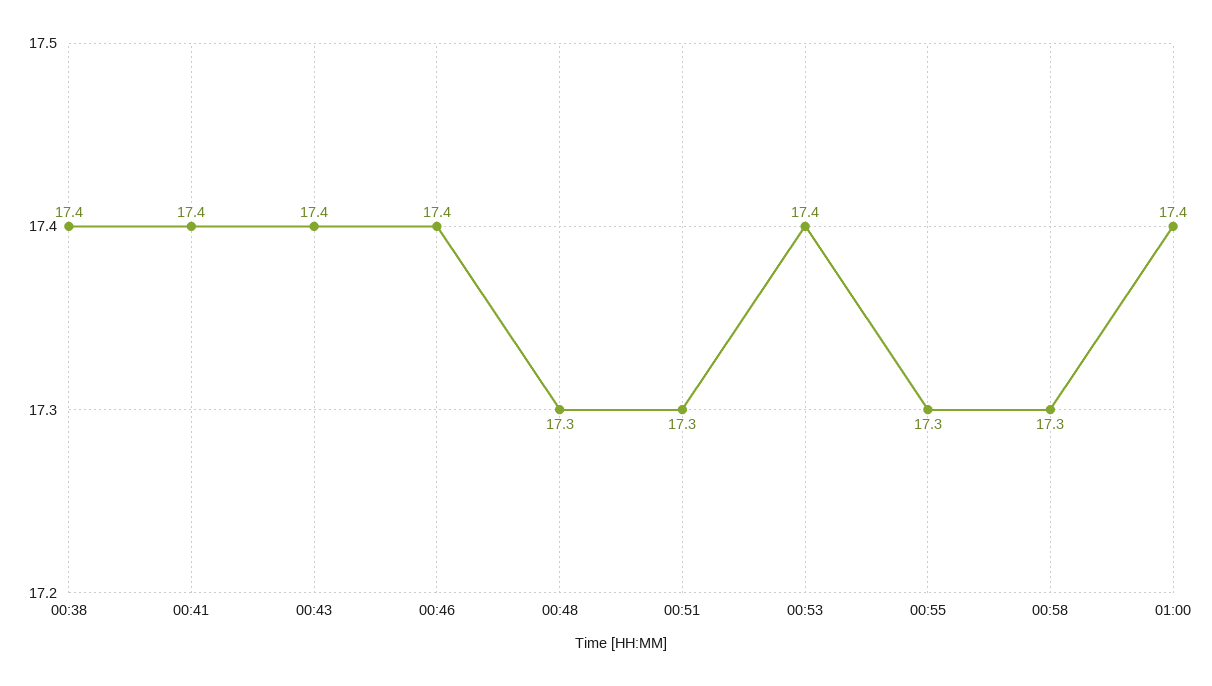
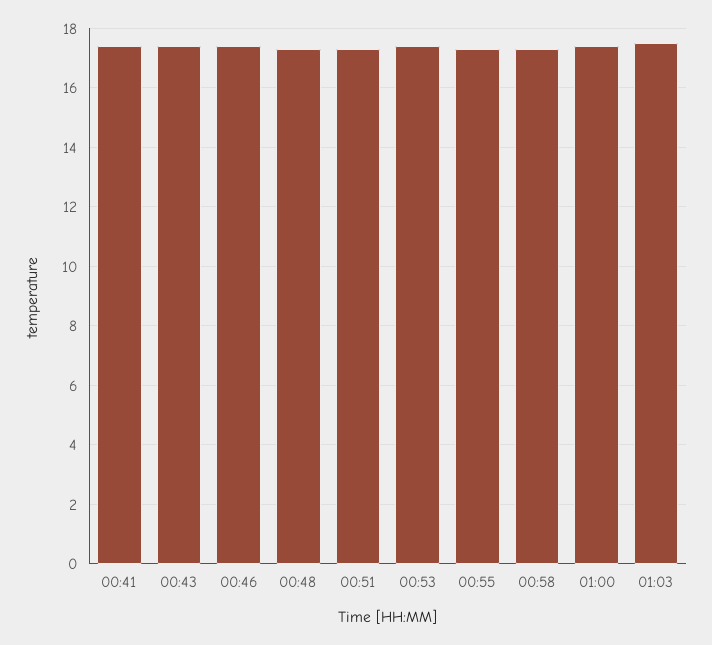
00:38: 17.4 -> none
01:03: none -> 17.5

